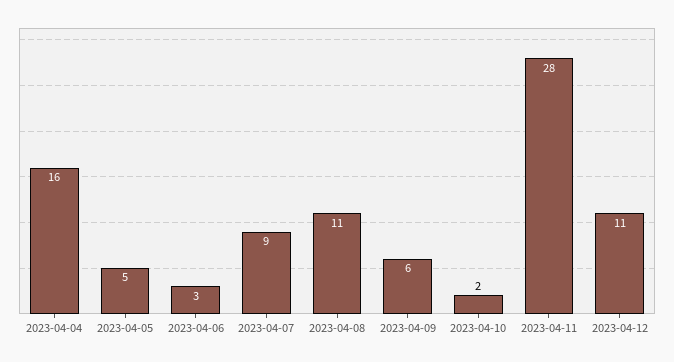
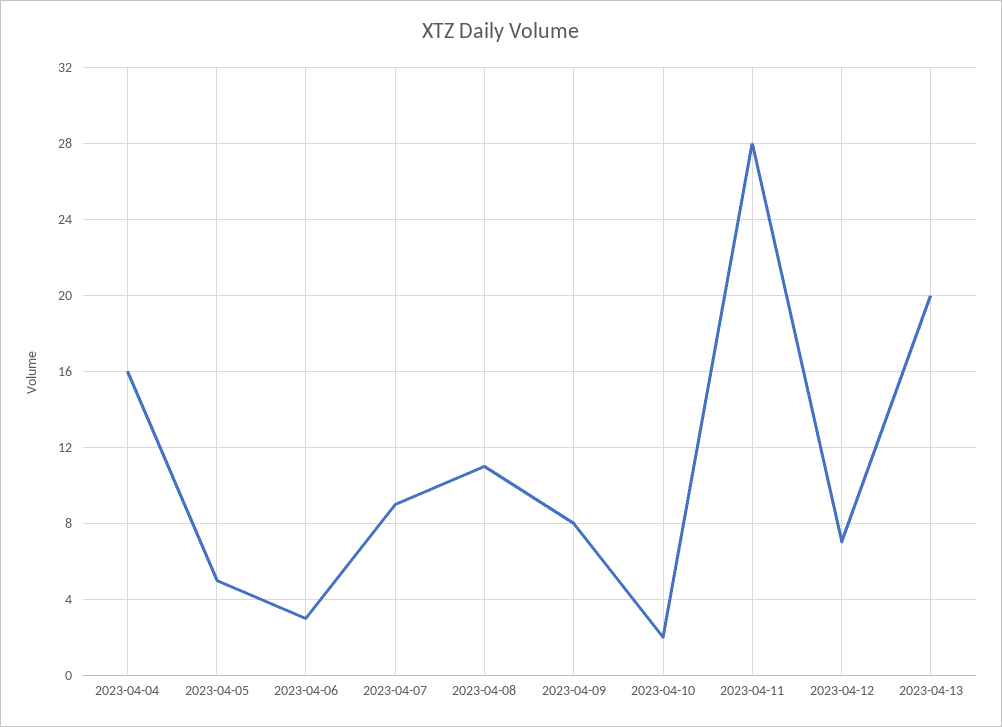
2023-04-09: 6 -> 8
2023-04-12: 11 -> 7
2023-04-13: none -> 20

